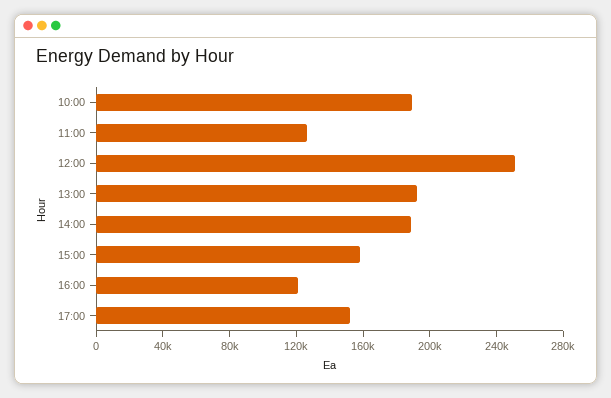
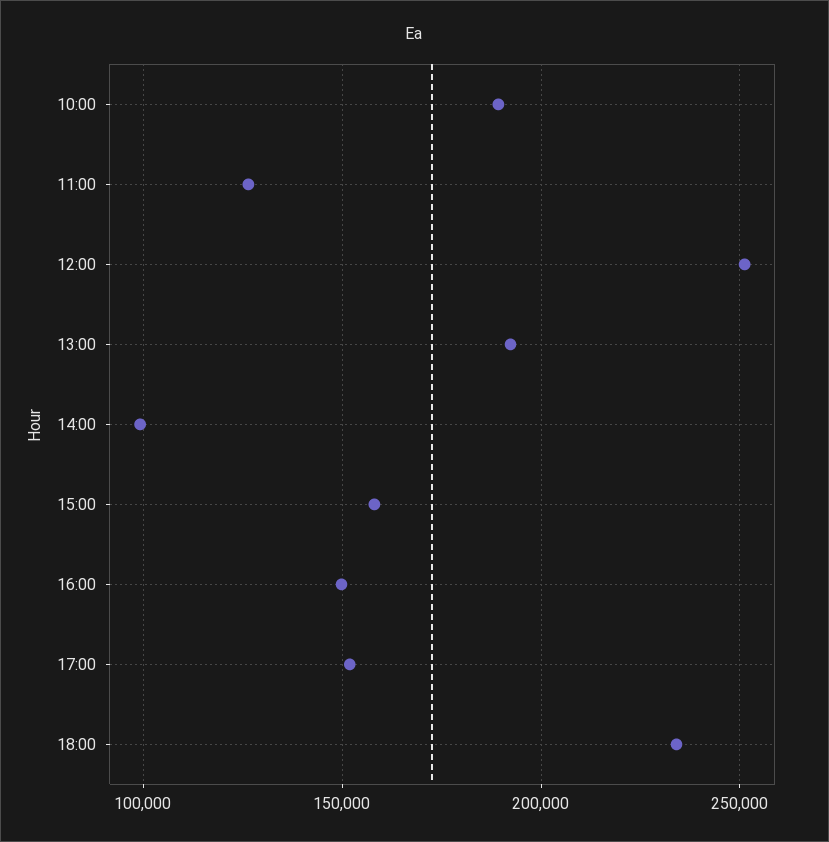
14:00: 190000 -> 100000
16:00: 120000 -> 150000
18:00: none -> 235000

